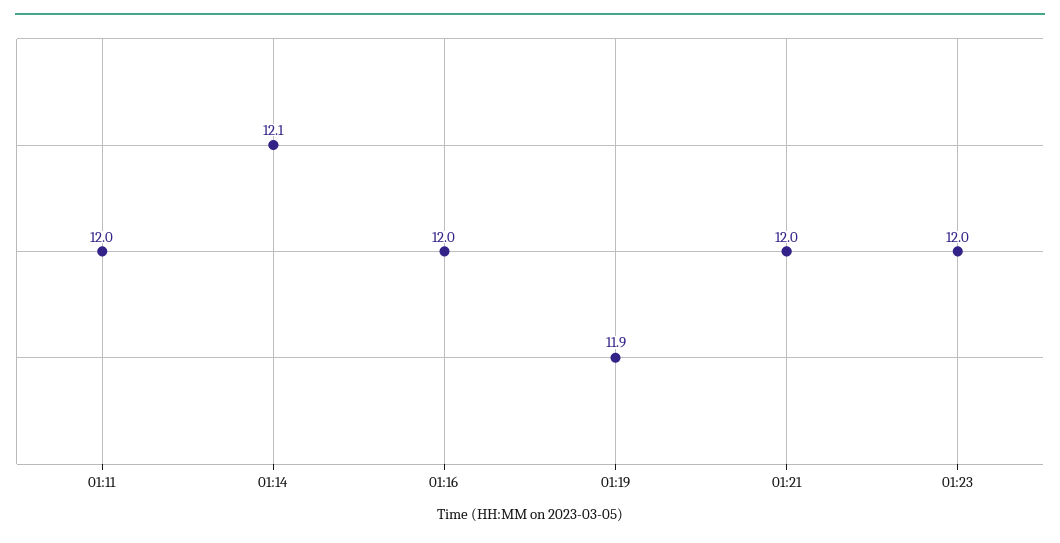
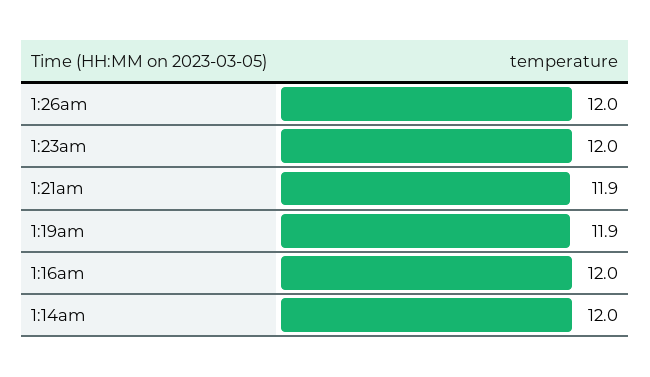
01:11: 12 -> none
01:14: 12.1 -> 12
01:21: 12 -> 11.9
1:26am: none -> 12

